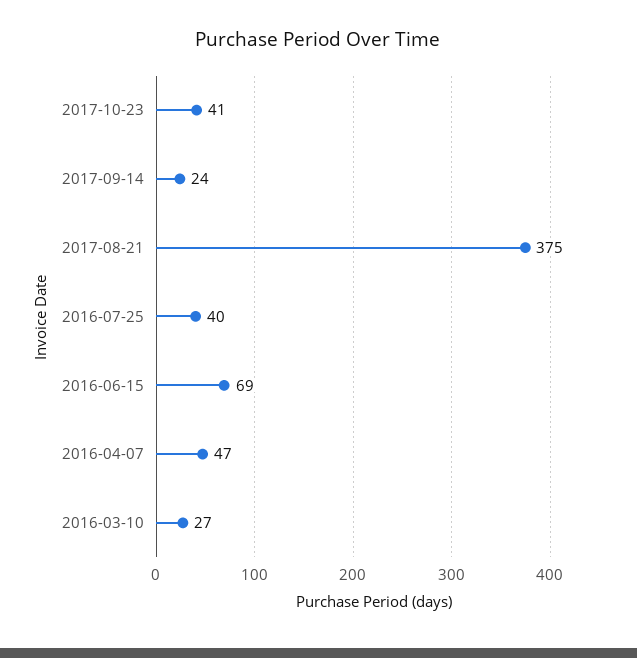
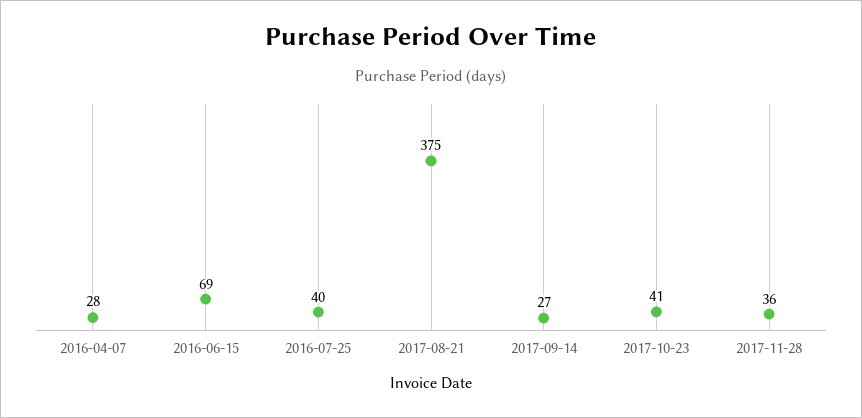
2017-09-14: 24 -> 27
2016-04-07: 47 -> 28
2016-03-10: 27 -> none
2017-11-28: none -> 36

